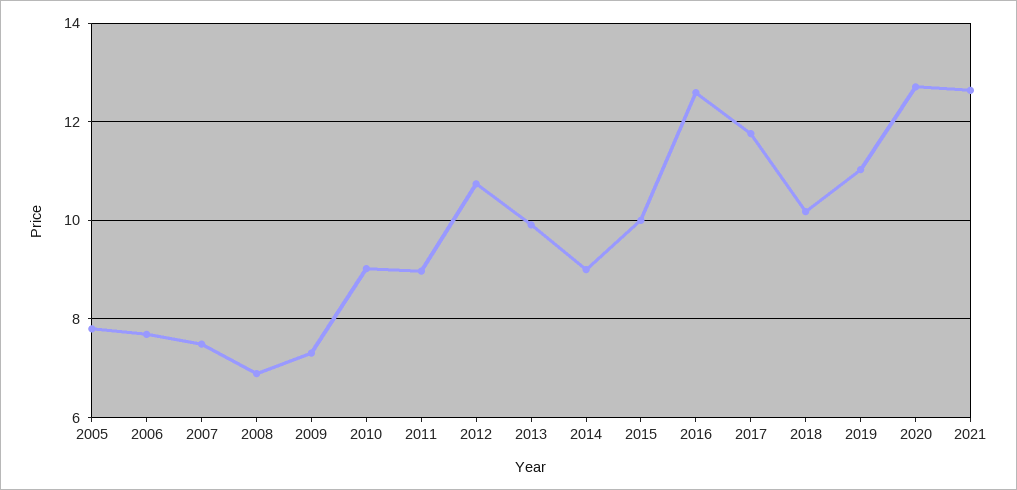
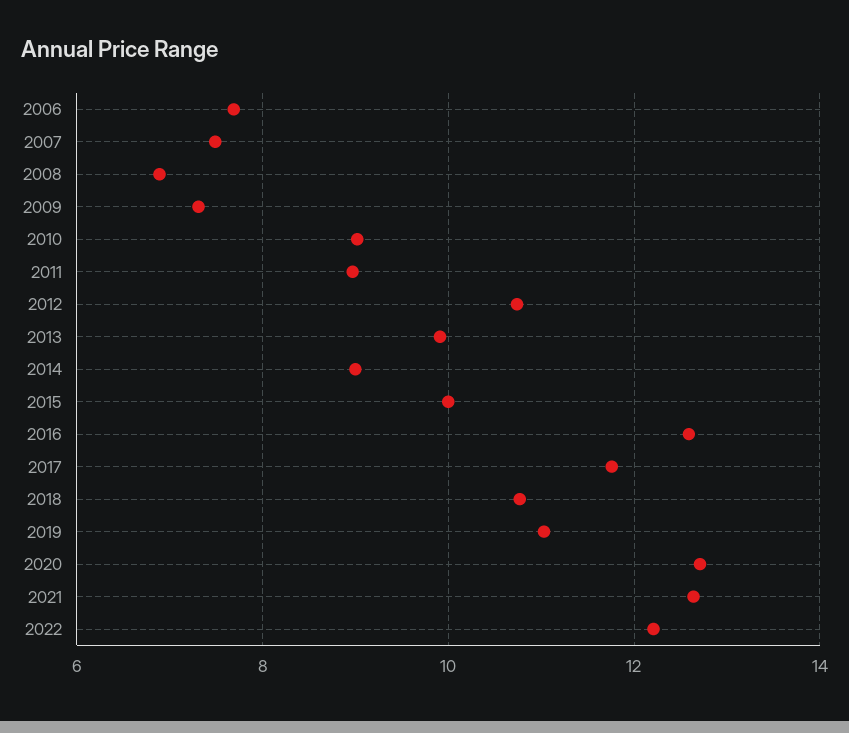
2005: 7.8 -> none
2018: 10.2 -> 10.8
2022: none -> 12.2

